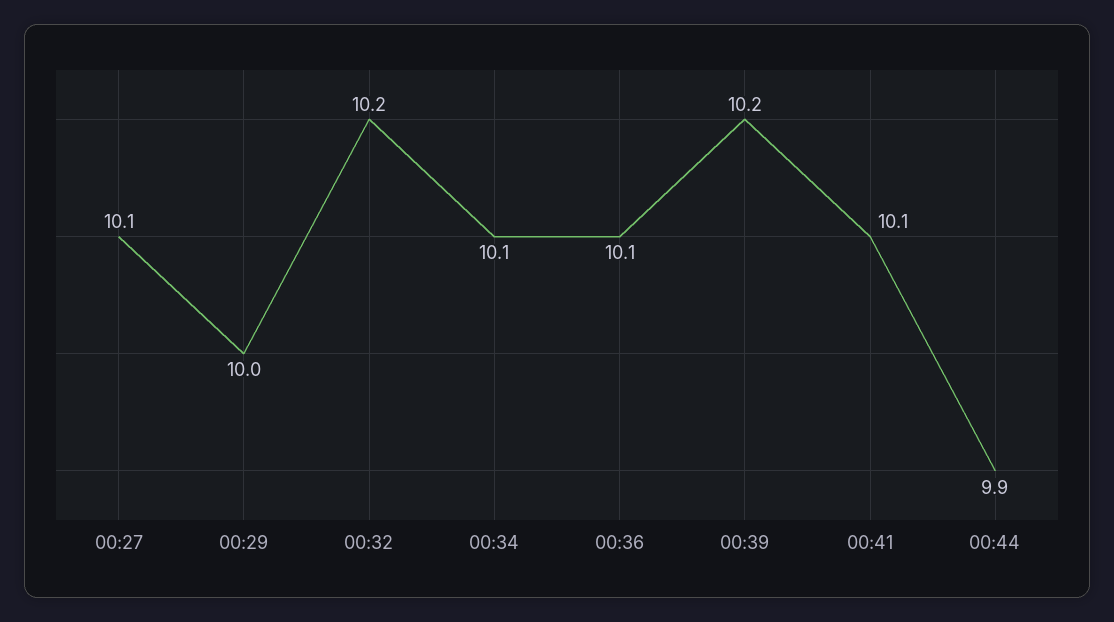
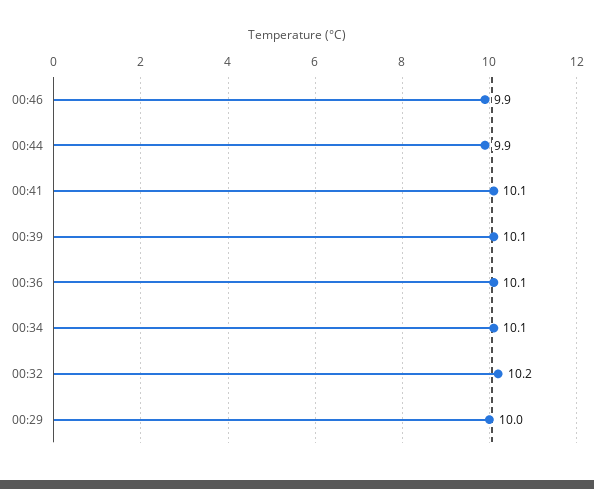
00:27: 10.1 -> none
00:39: 10.2 -> 10.1
00:46: none -> 9.9

